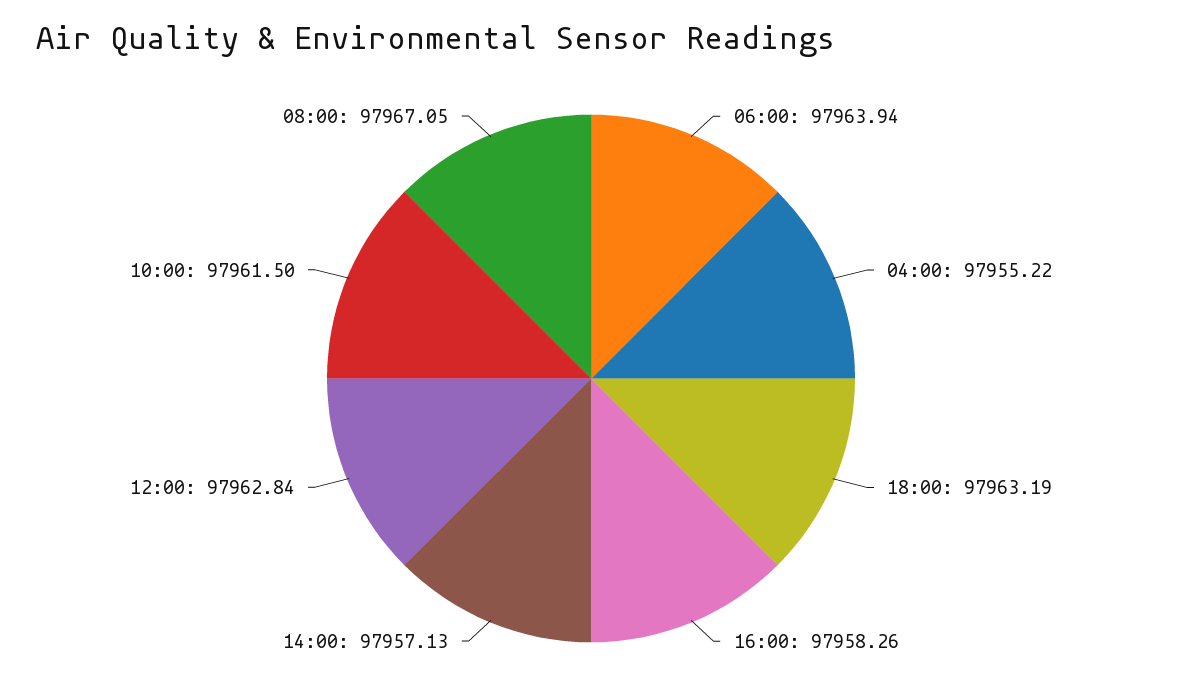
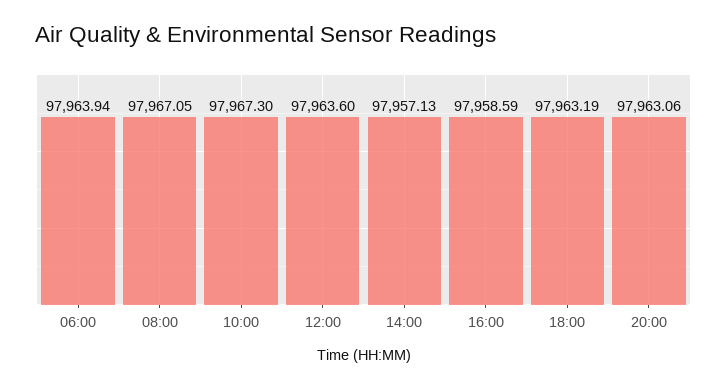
04:00: 97955.22 -> none
16:00: 97958.26 -> 97958.59
12:00: 97962.84 -> 97963.6
10:00: 97961.5 -> 97967.3
20:00: none -> 97963.06

